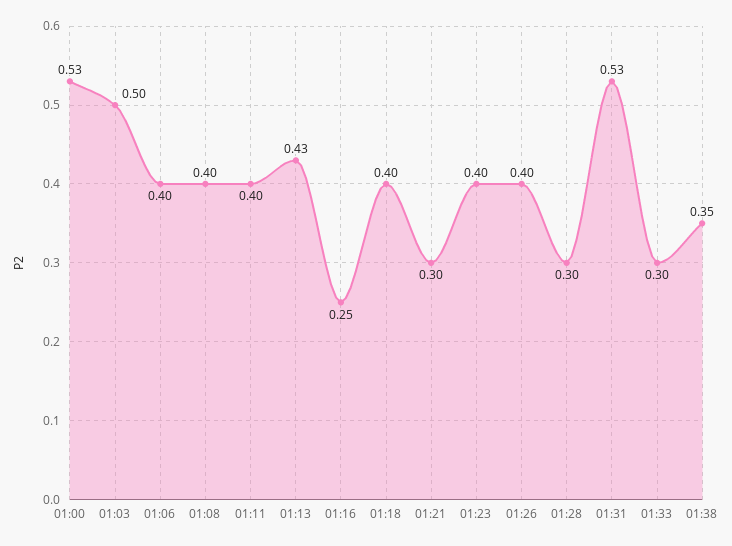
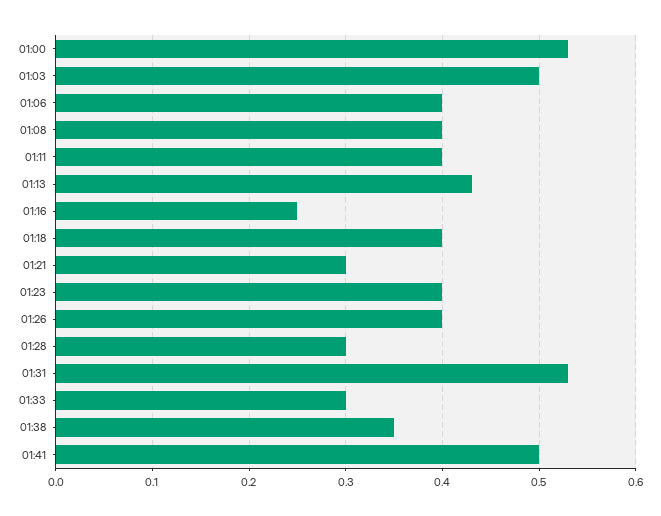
01:41: none -> 0.5

